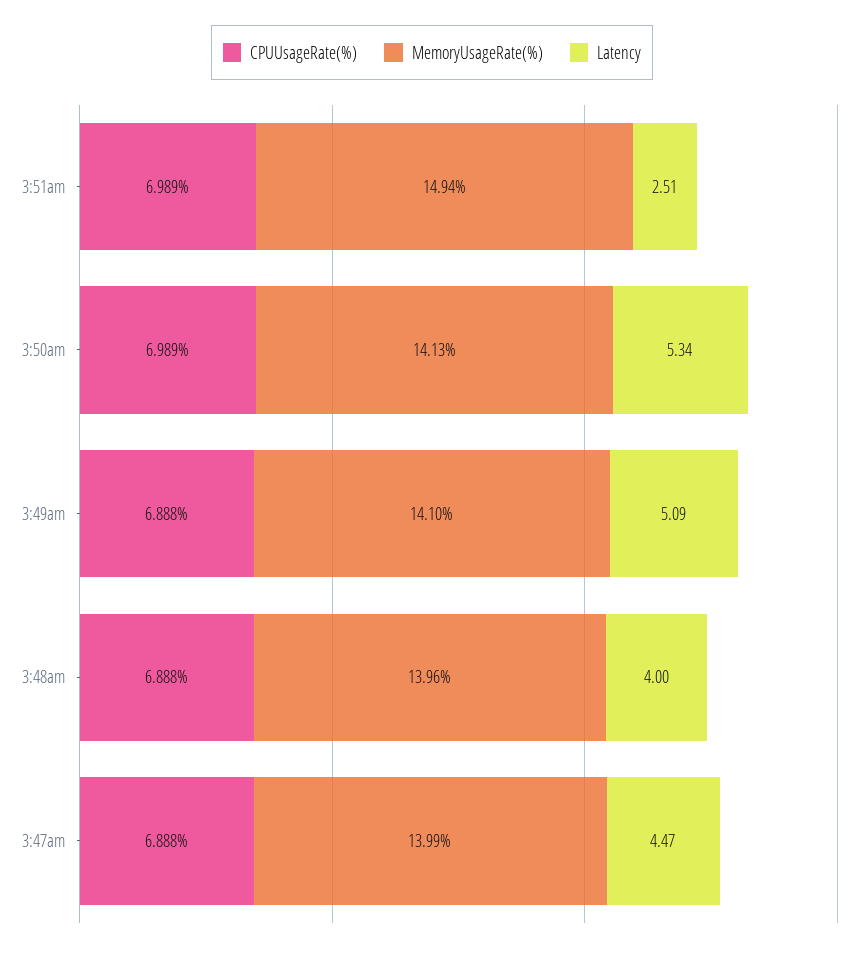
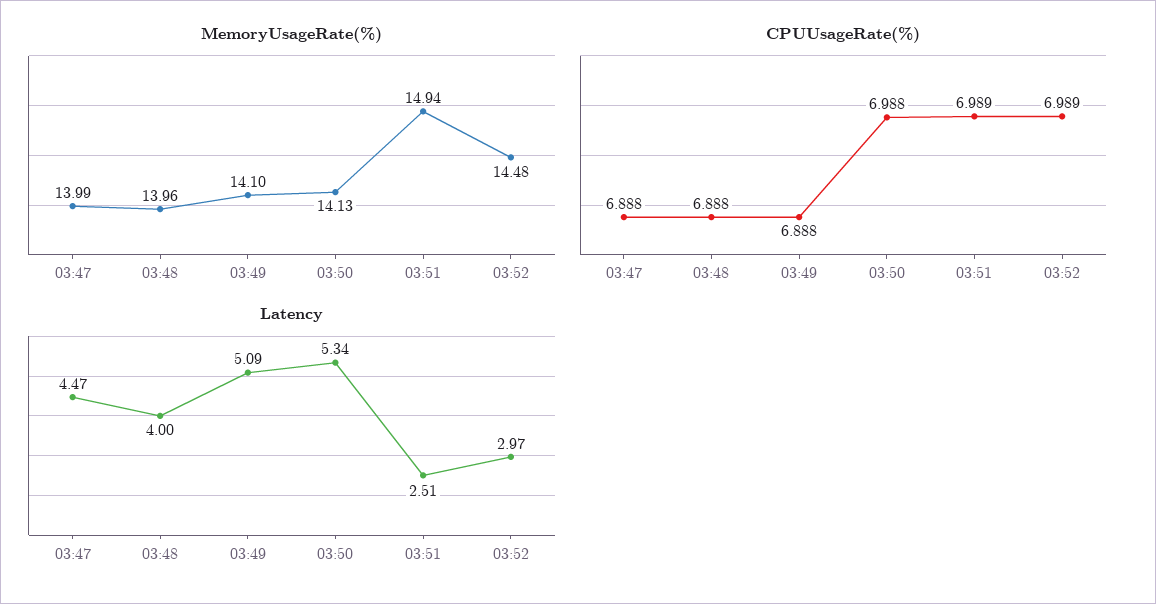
CPUUsageRate(%), 3:50am: 6.989 -> 6.988
MemoryUsageRate(%), 03:52: none -> 14.48
CPUUsageRate(%), 03:52: none -> 6.989
Latency, 03:52: none -> 2.97

